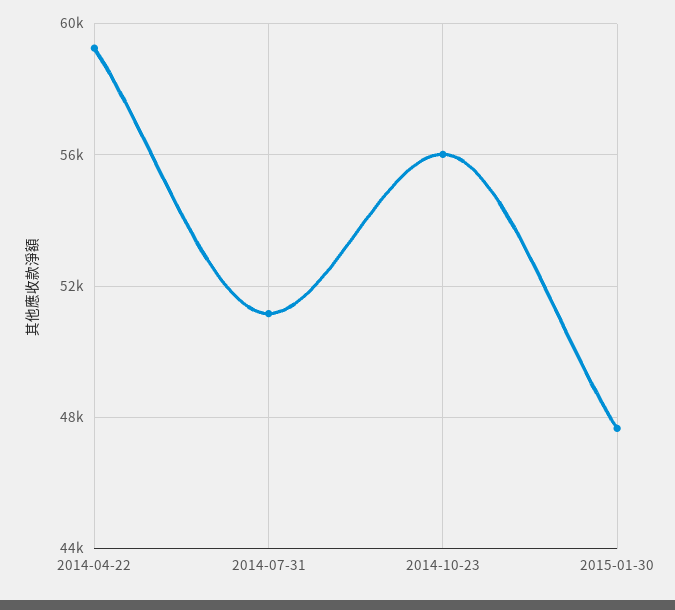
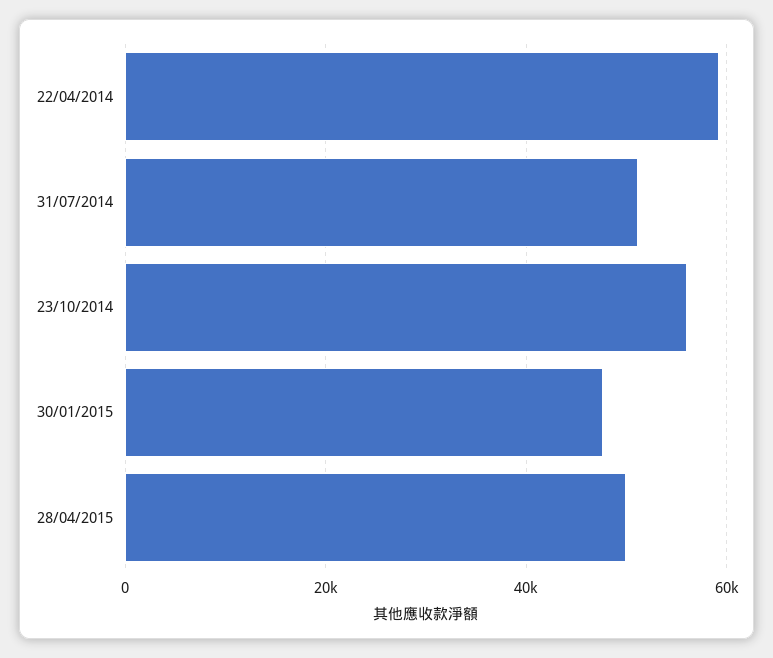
28/04/2015: none -> 50000

